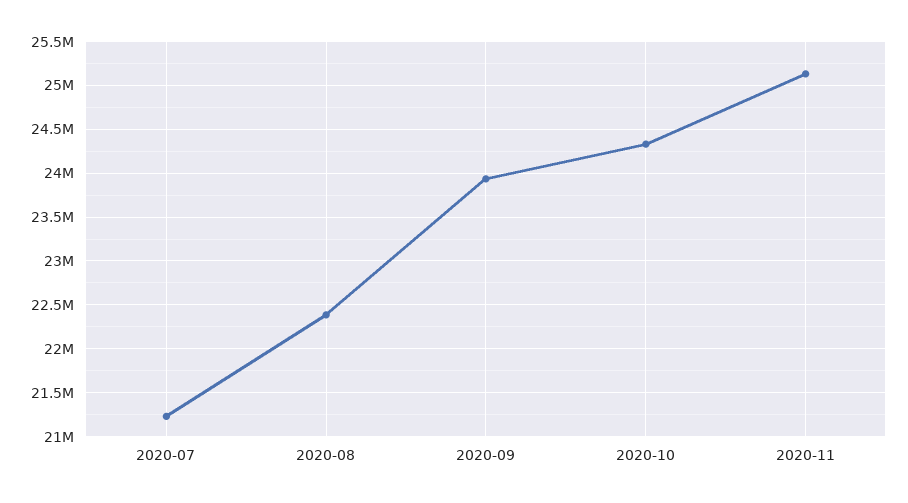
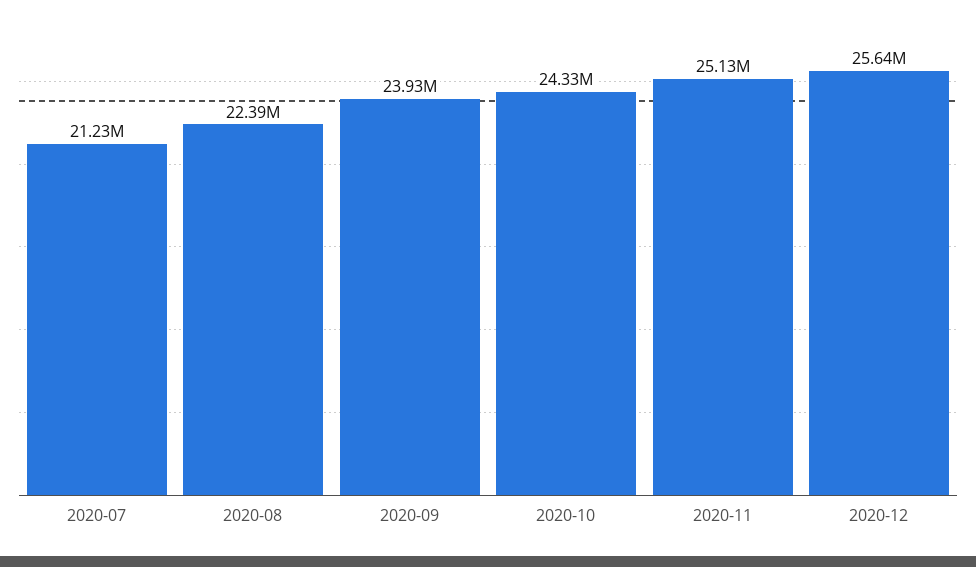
2020-12: none -> 25640000

